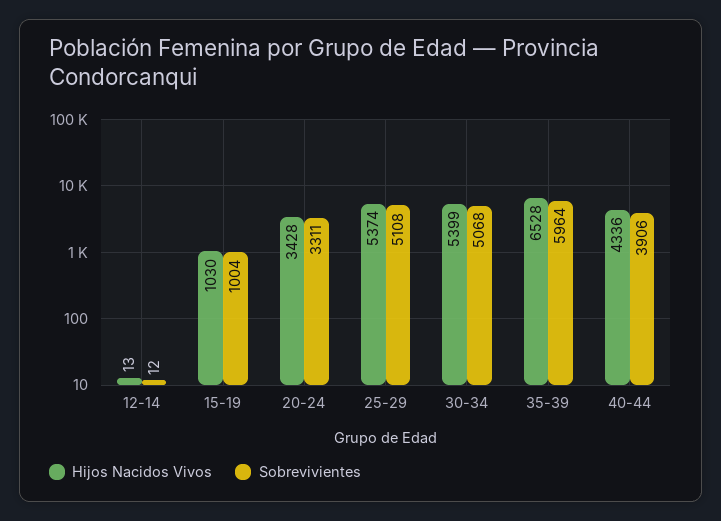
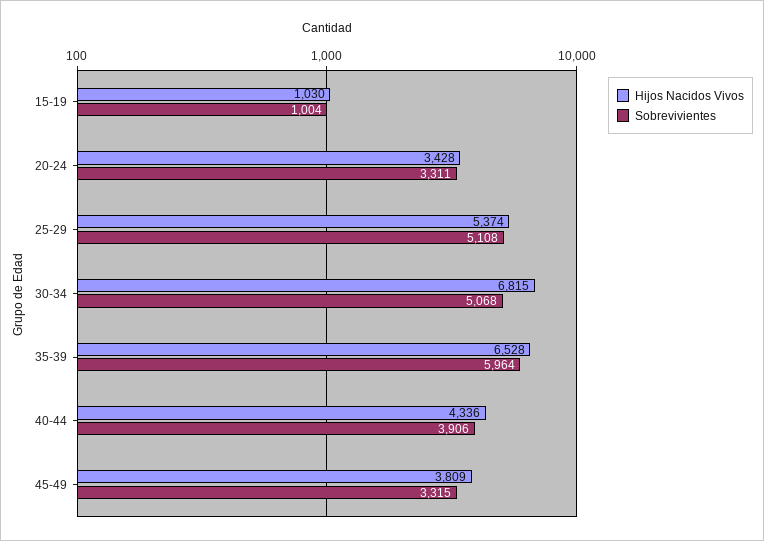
Hijos Nacidos Vivos, 12-14: 13 -> none
Sobrevivientes, 12-14: 12 -> none
Hijos Nacidos Vivos, 30-34: 5399 -> 6815
Hijos Nacidos Vivos, 45-49: none -> 3809
Sobrevivientes, 45-49: none -> 3315

